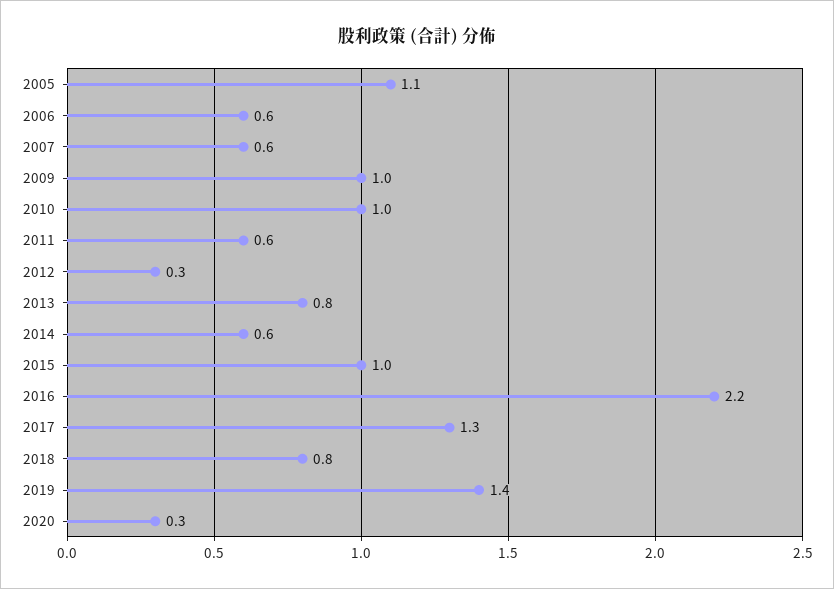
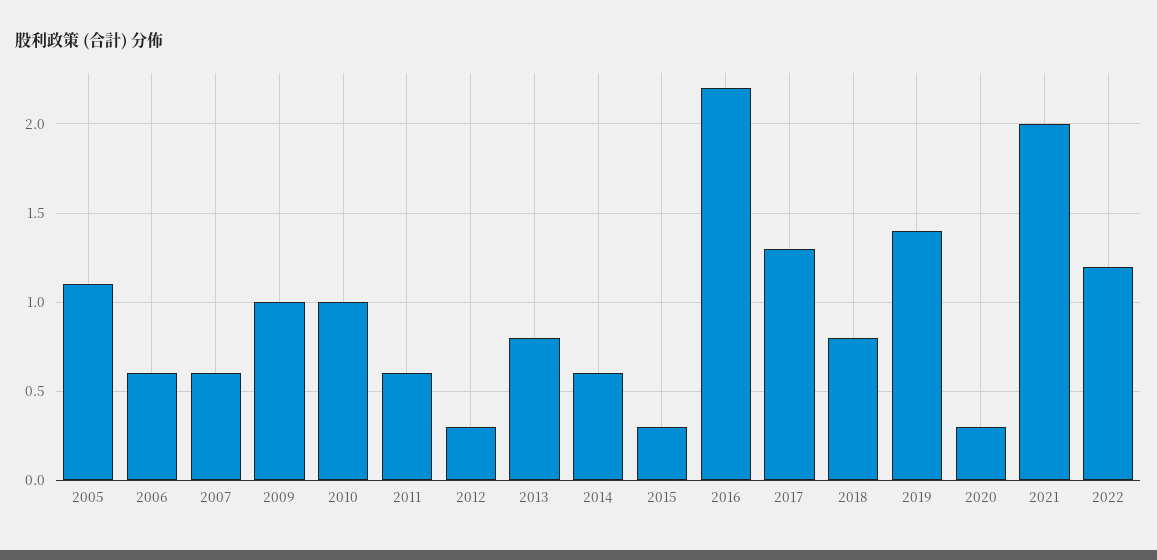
2015: 1 -> 0.3
2021: none -> 2
2022: none -> 1.2

